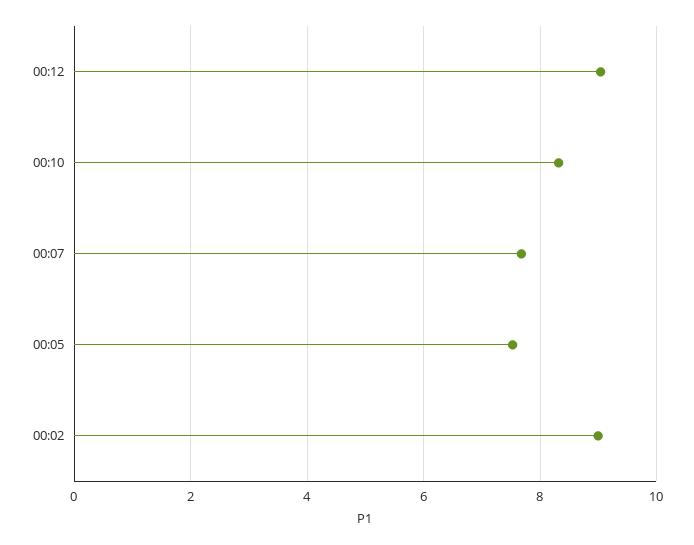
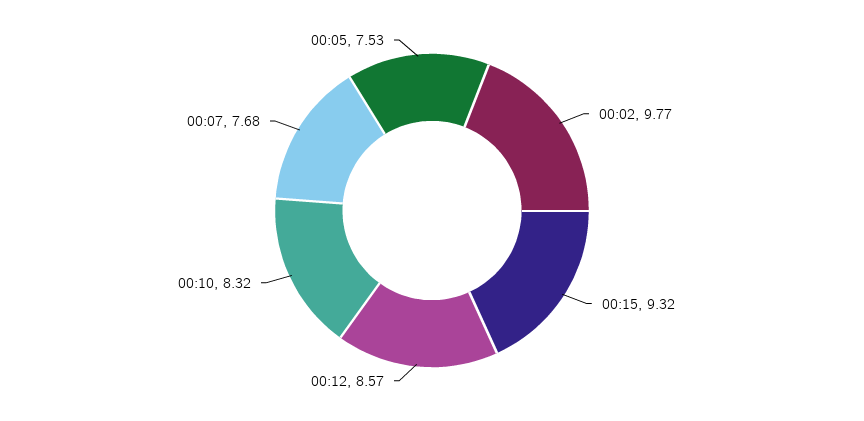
00:12: 9 -> 8.57
00:02: 9 -> 9.77
00:15: none -> 9.32

